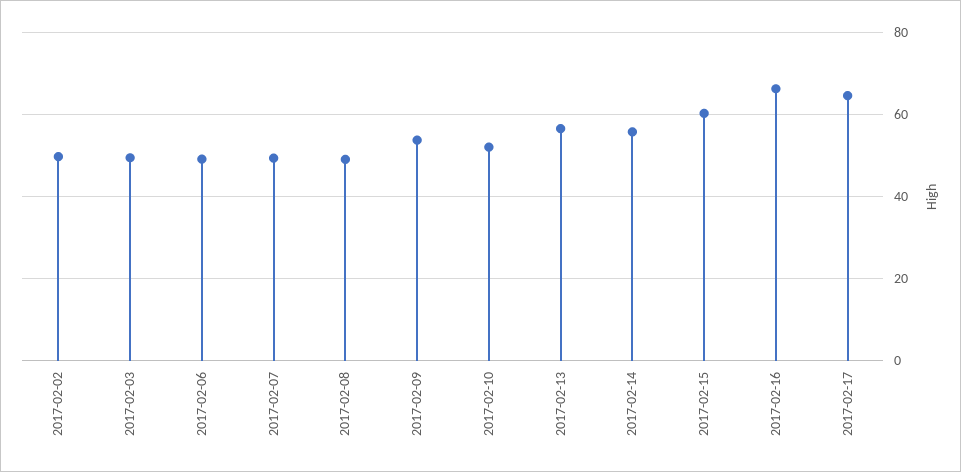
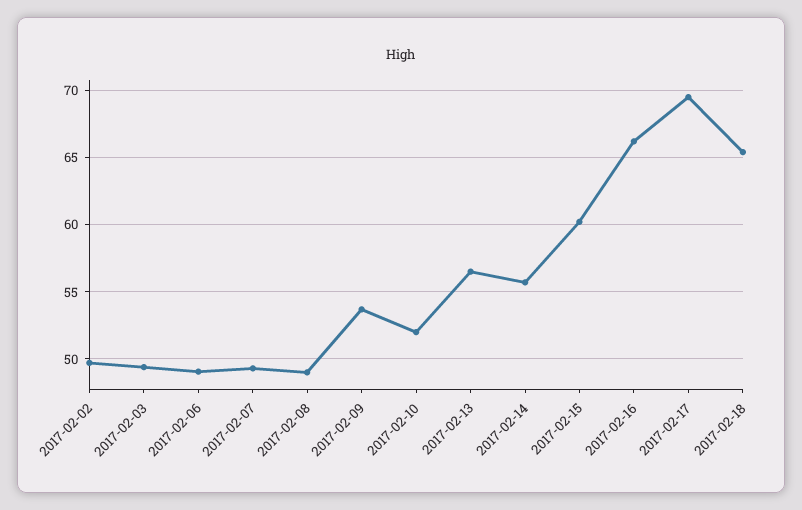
2017-02-17: 64 -> 69.5
2017-02-18: none -> 65.5

